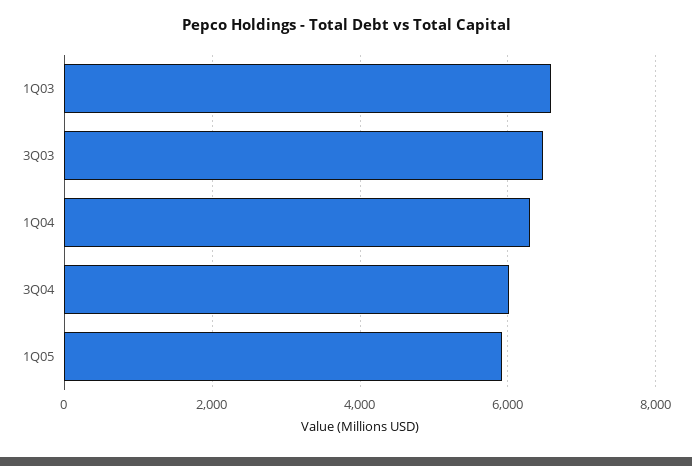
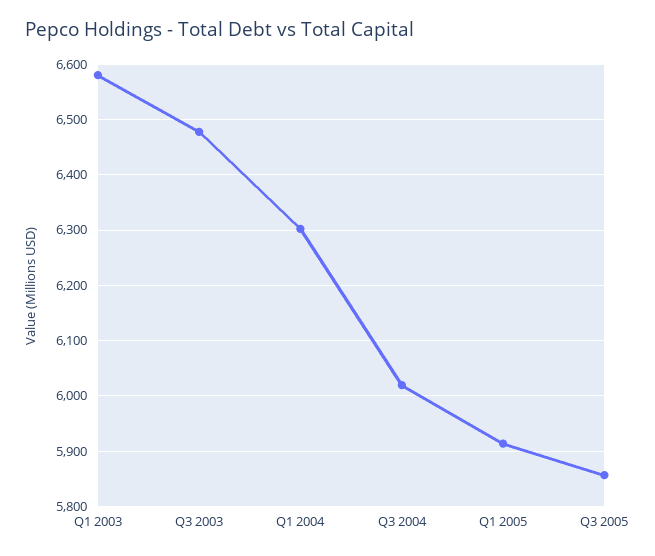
Q3 2005: none -> 5860

